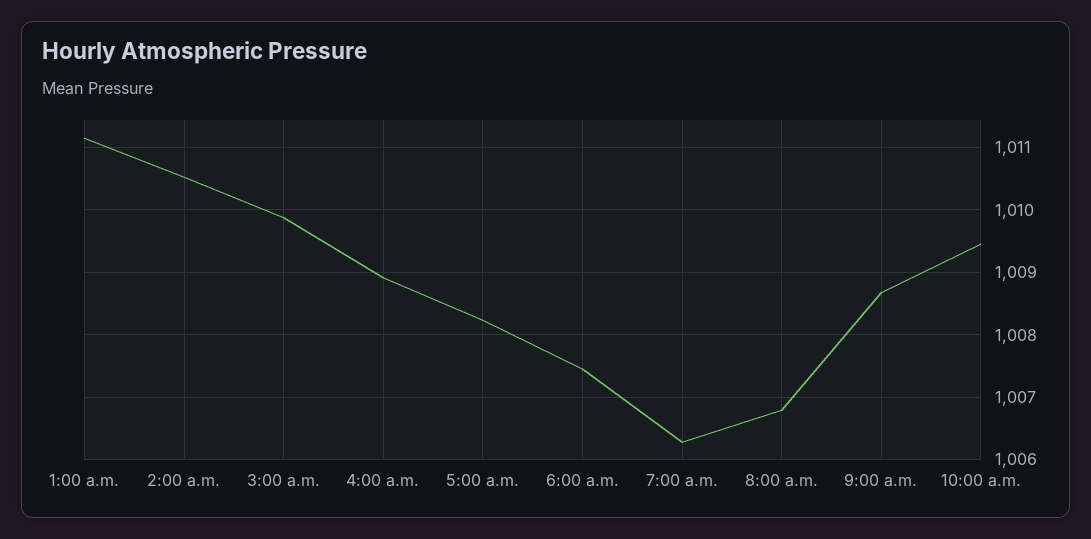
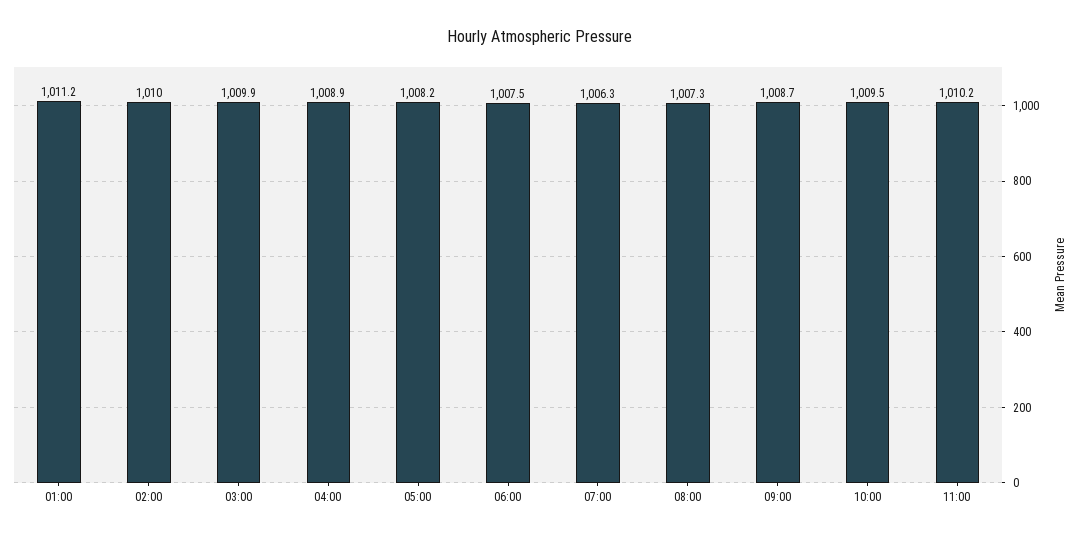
2:00 a.m.: 1010.5 -> 1010
8:00 a.m.: 1006.8 -> 1007.3
11:00: none -> 1010.2

